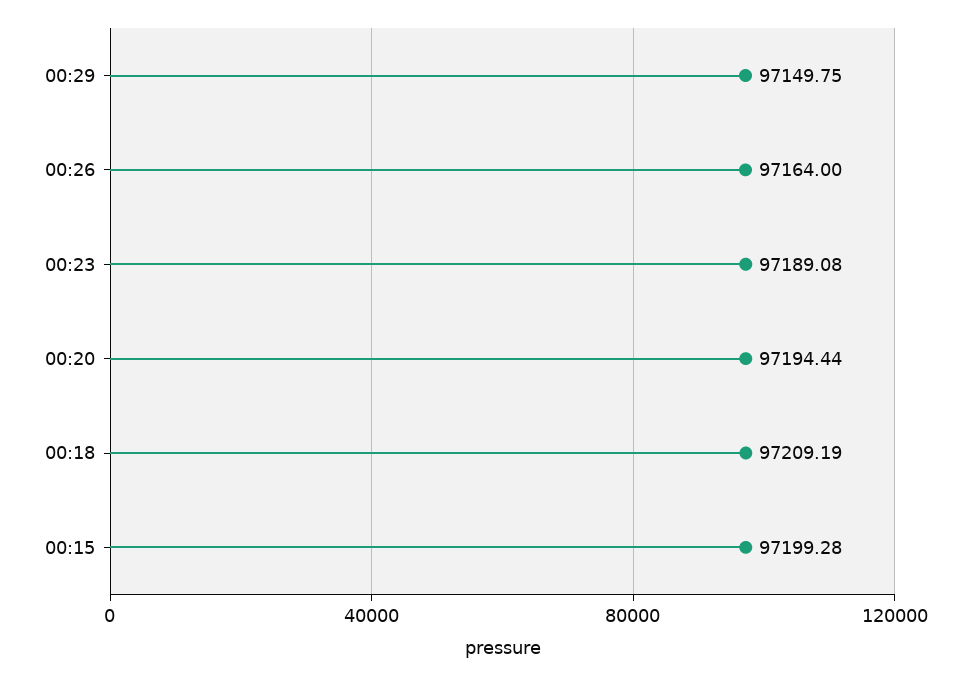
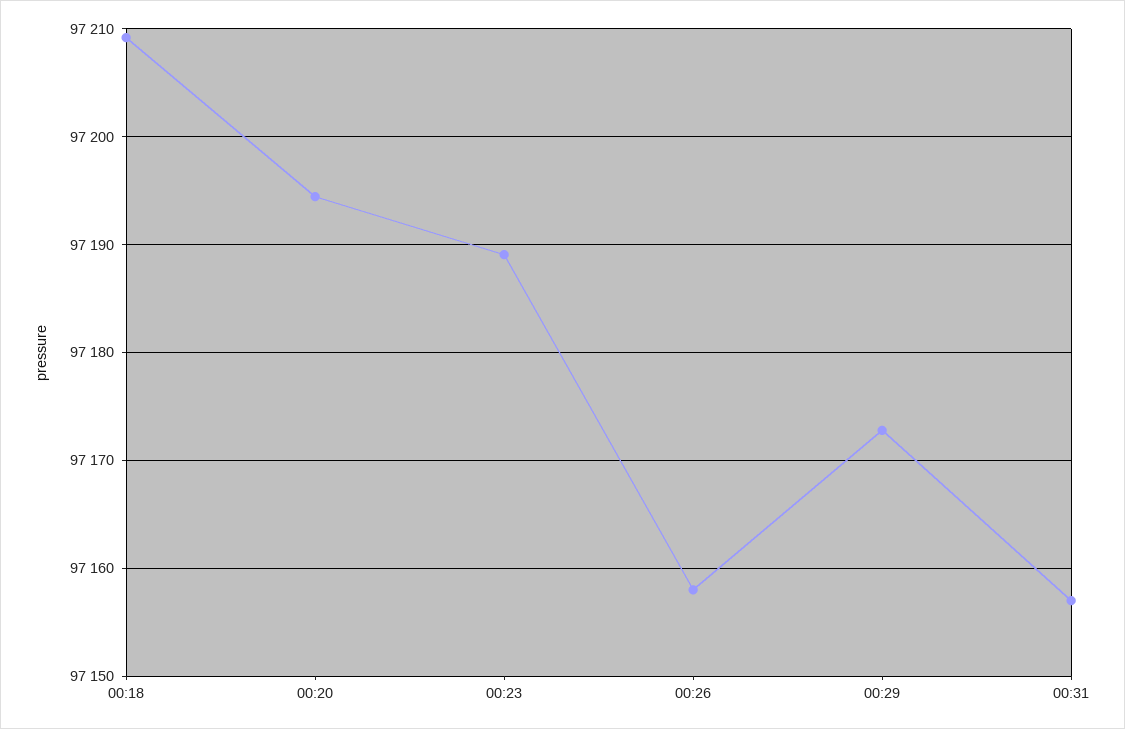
00:29: 97149.75 -> 97173
00:26: 97164 -> 97158
00:15: 97199.28 -> none
00:31: none -> 97157

